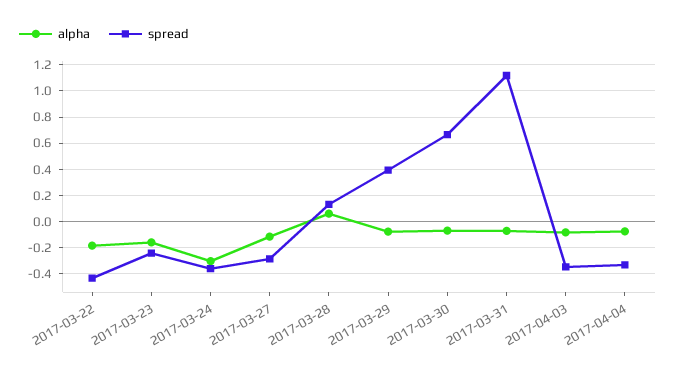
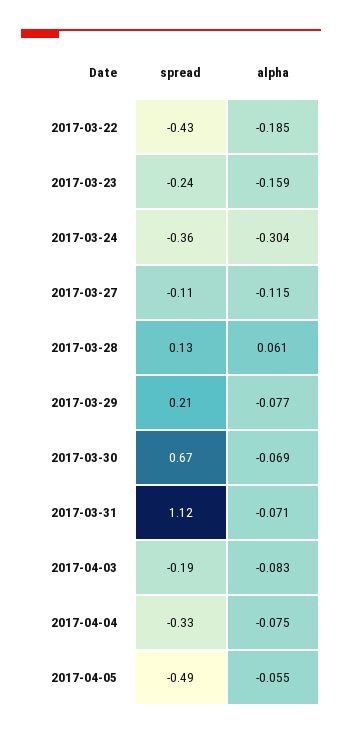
spread, 2017-03-27: -0.3 -> -0.11
spread, 2017-03-29: 0.4 -> 0.21
spread, 2017-04-03: -0.35 -> -0.19
spread, 2017-04-05: none -> -0.49
alpha, 2017-04-05: none -> -0.055

